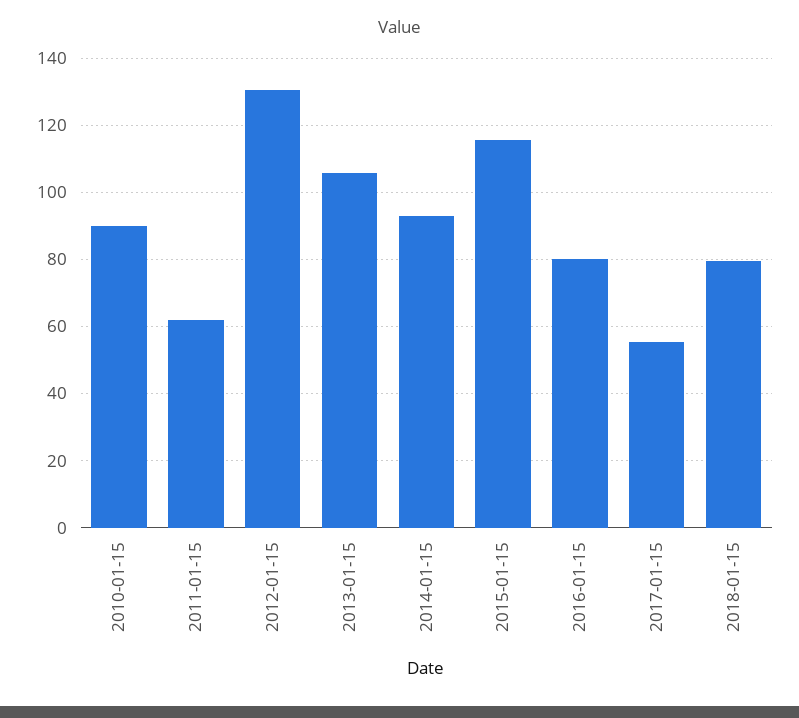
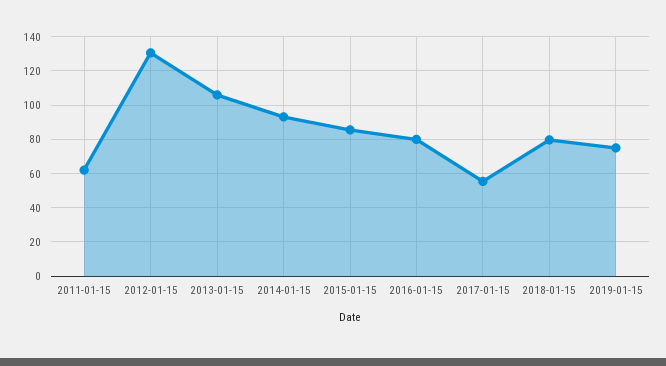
2010-01-15: 90 -> none
2015-01-15: 116 -> 85
2019-01-15: none -> 75

